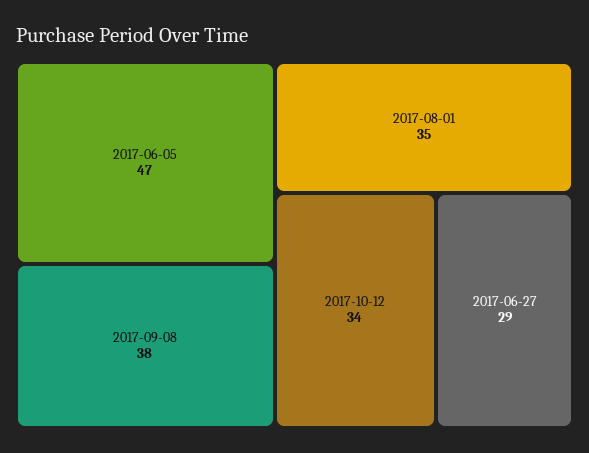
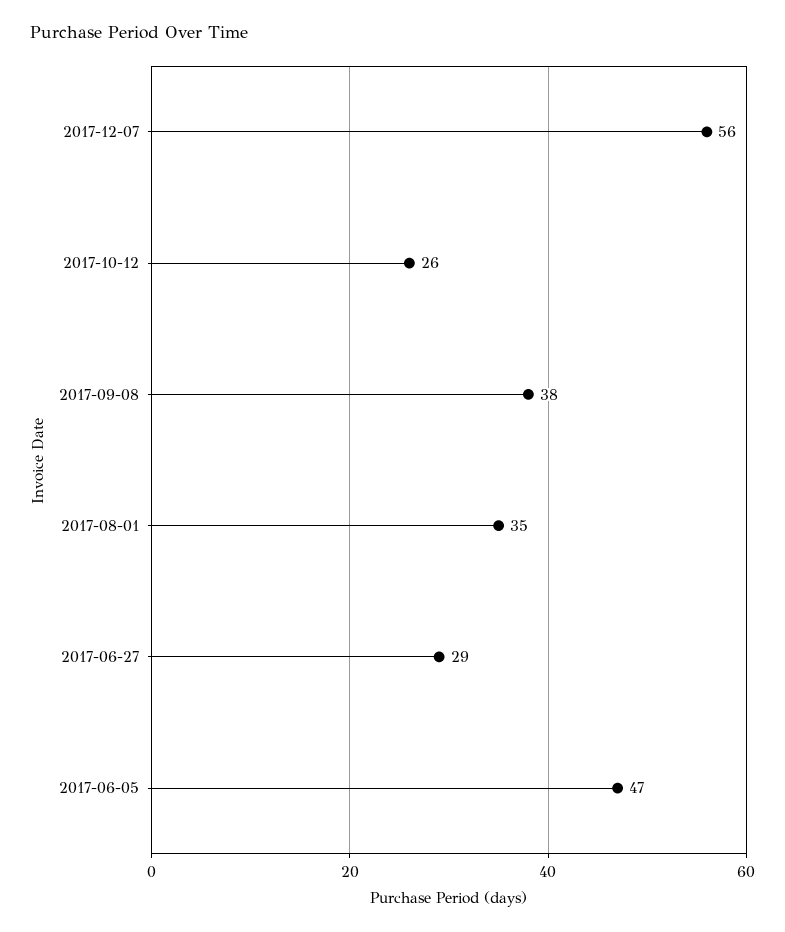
2017-10-12: 34 -> 26
2017-12-07: none -> 56

